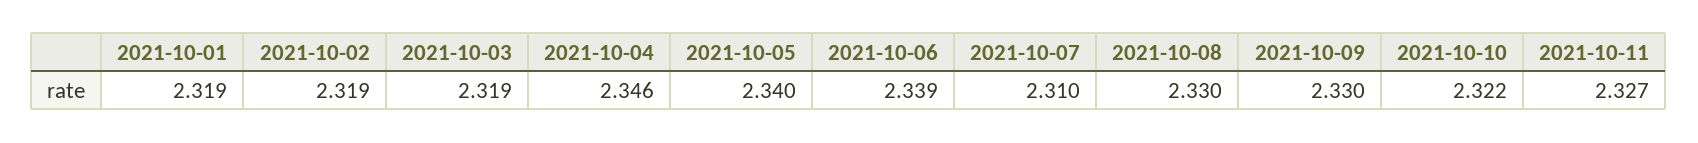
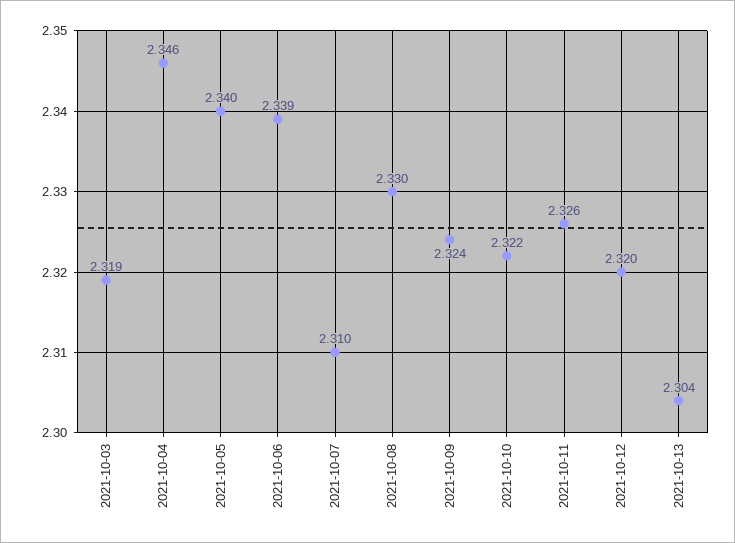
2021-10-01: 2.319 -> none
2021-10-02: 2.319 -> none
2021-10-09: 2.33 -> 2.324
2021-10-11: 2.327 -> 2.326
2021-10-12: none -> 2.32
2021-10-13: none -> 2.304

